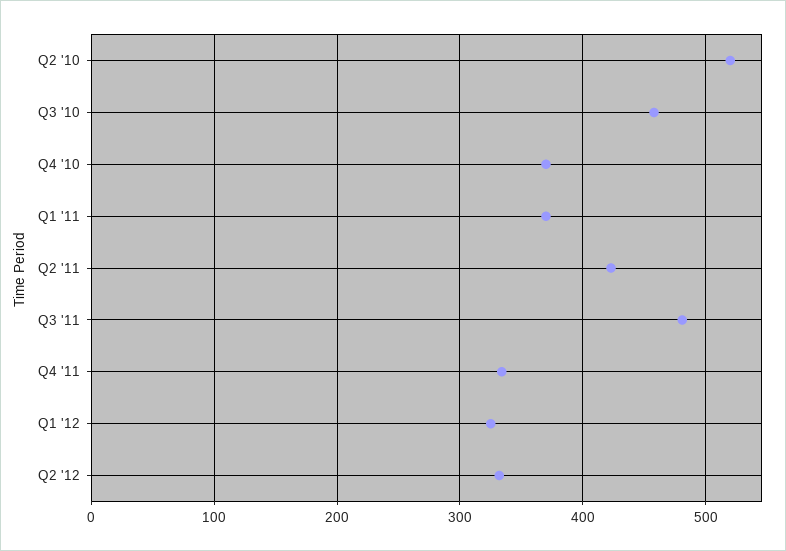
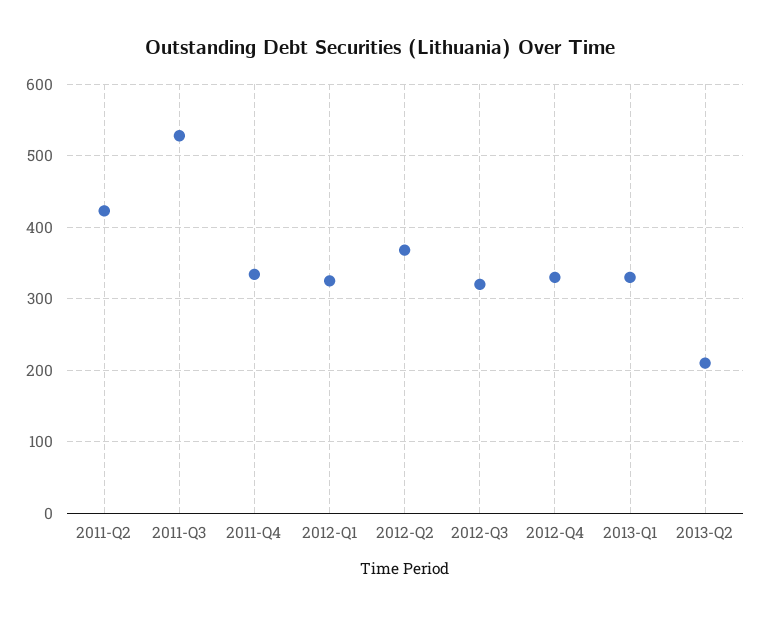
Q2 '10: 520 -> none
Q3 '10: 460 -> none
Q4 '10: 370 -> none
Q1 '11: 370 -> none
Q3 '11: 480 -> 530
Q2 '12: 330 -> 370
2012-Q3: none -> 320
2012-Q4: none -> 330
2013-Q1: none -> 330
2013-Q2: none -> 210

